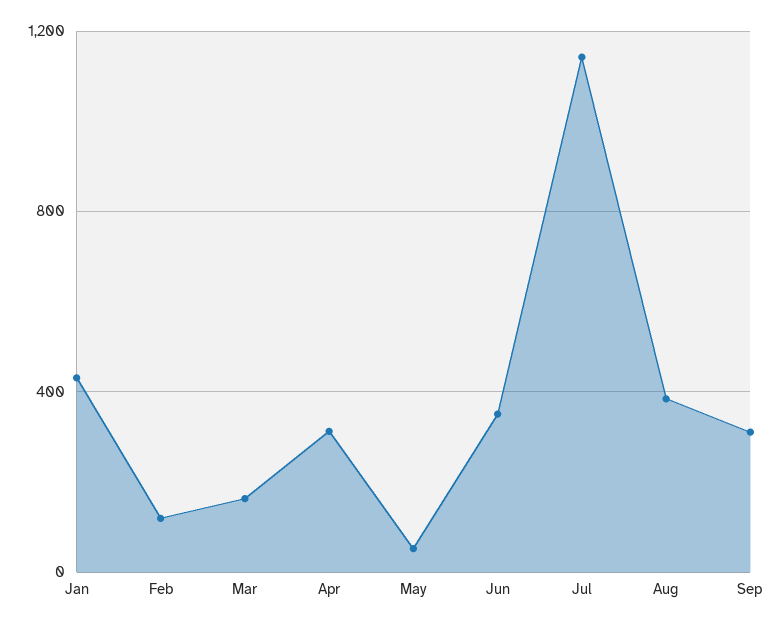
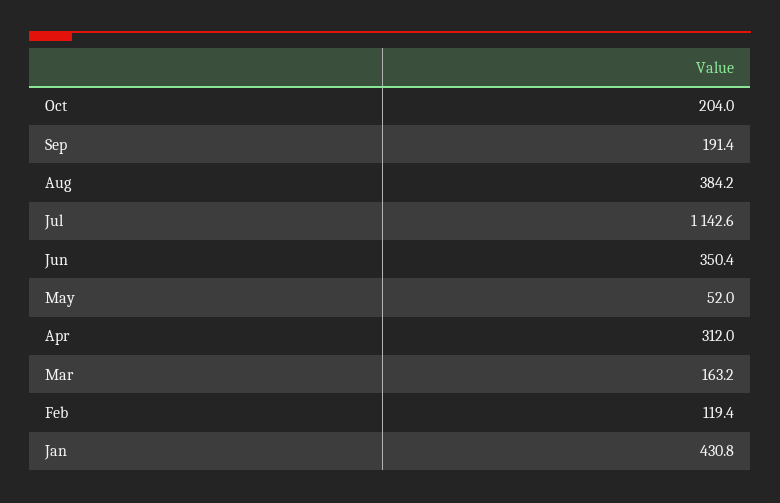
Sep: 300 -> 191.4
Oct: none -> 204

